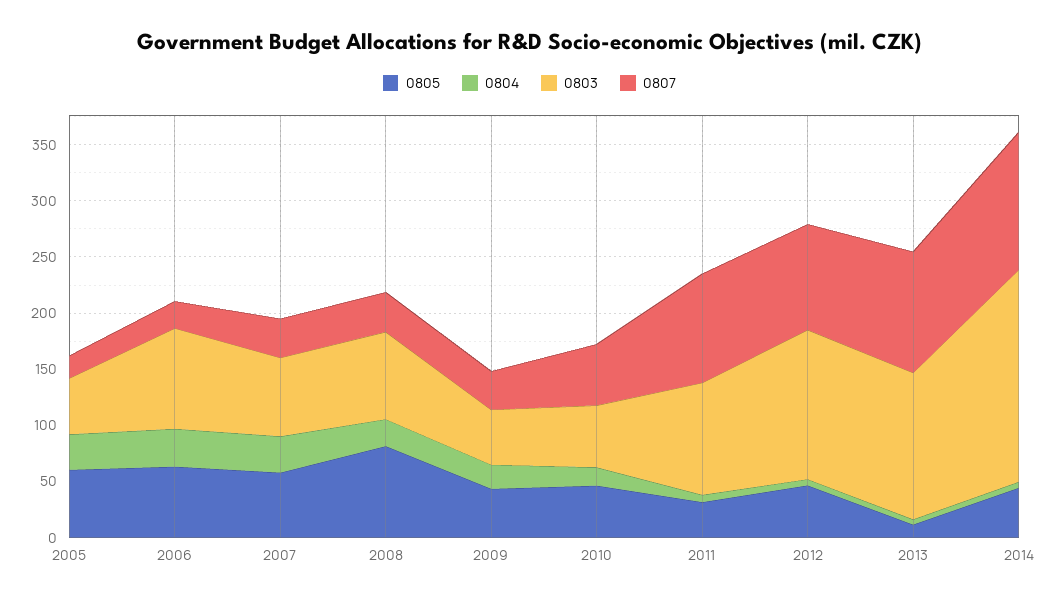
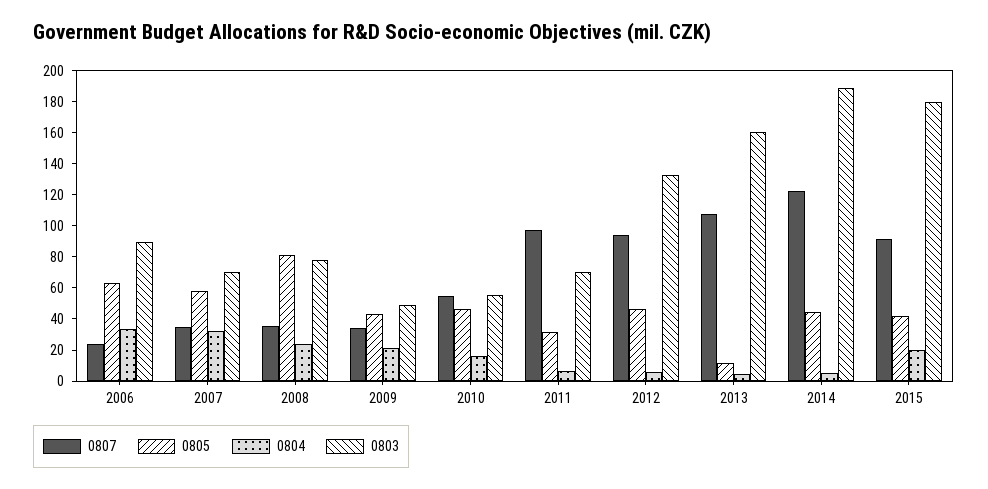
0805, 2005: 60 -> none
0804, 2005: 30 -> none
0803, 2005: 50 -> none
0807, 2005: 20 -> none
0803, 2011: 100 -> 70
0803, 2013: 130 -> 160
0807, 2015: none -> 90
0805, 2015: none -> 40
0804, 2015: none -> 20
0803, 2015: none -> 180

